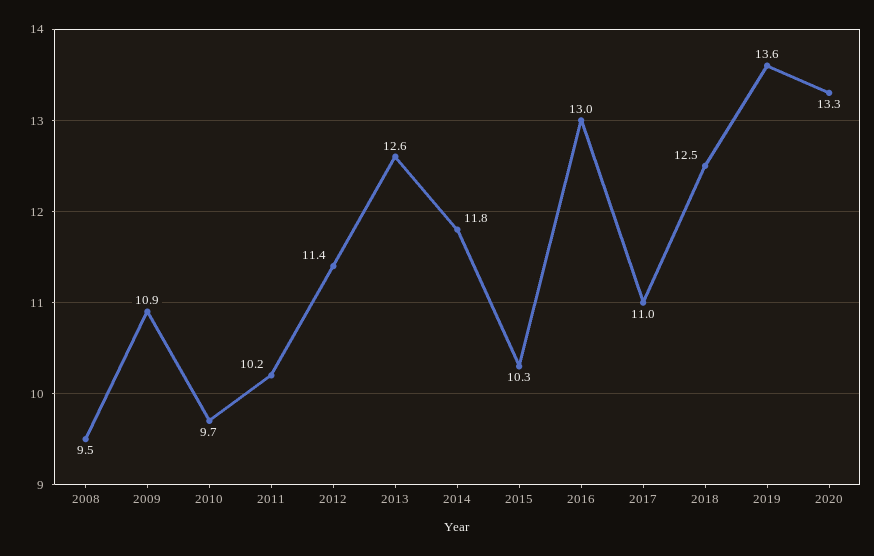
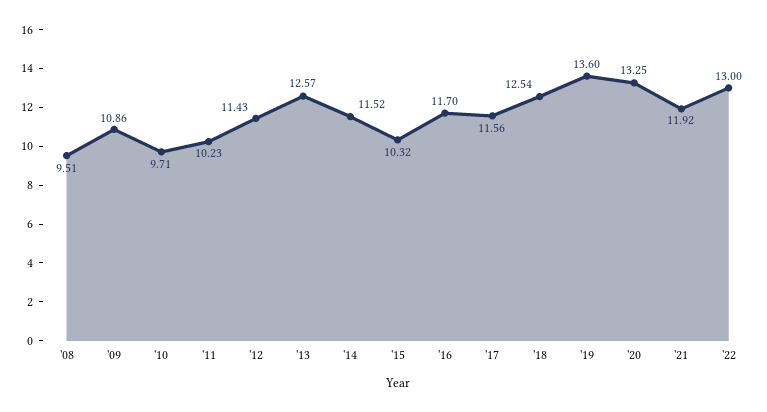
2014: 11.8 -> 11.52
2016: 13 -> 11.7
2017: 11 -> 11.56
'21: none -> 11.92
'22: none -> 13

